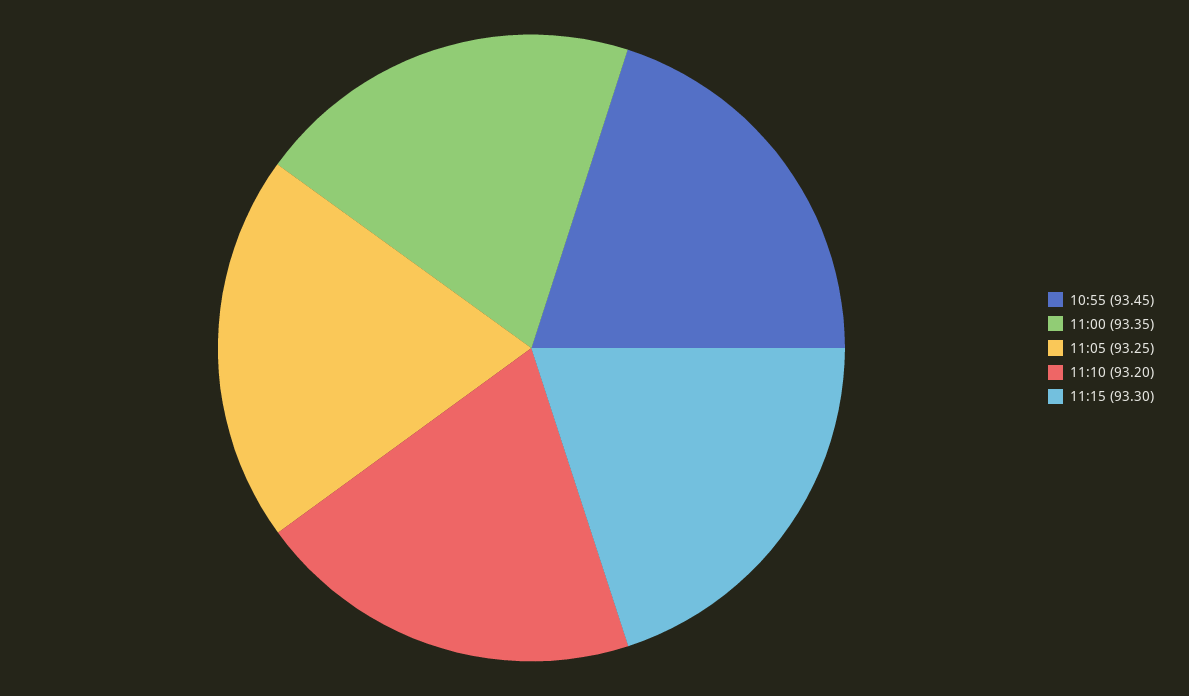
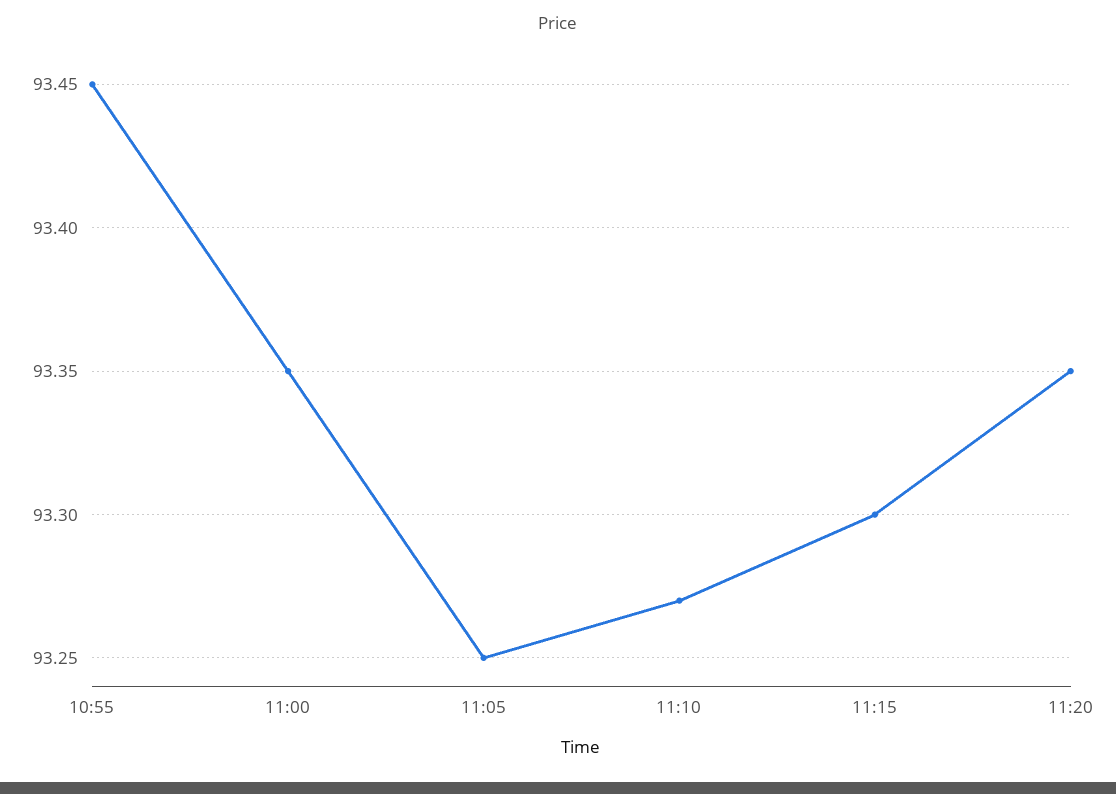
11:10: 93.2 -> 93.27
11:20: none -> 93.35

